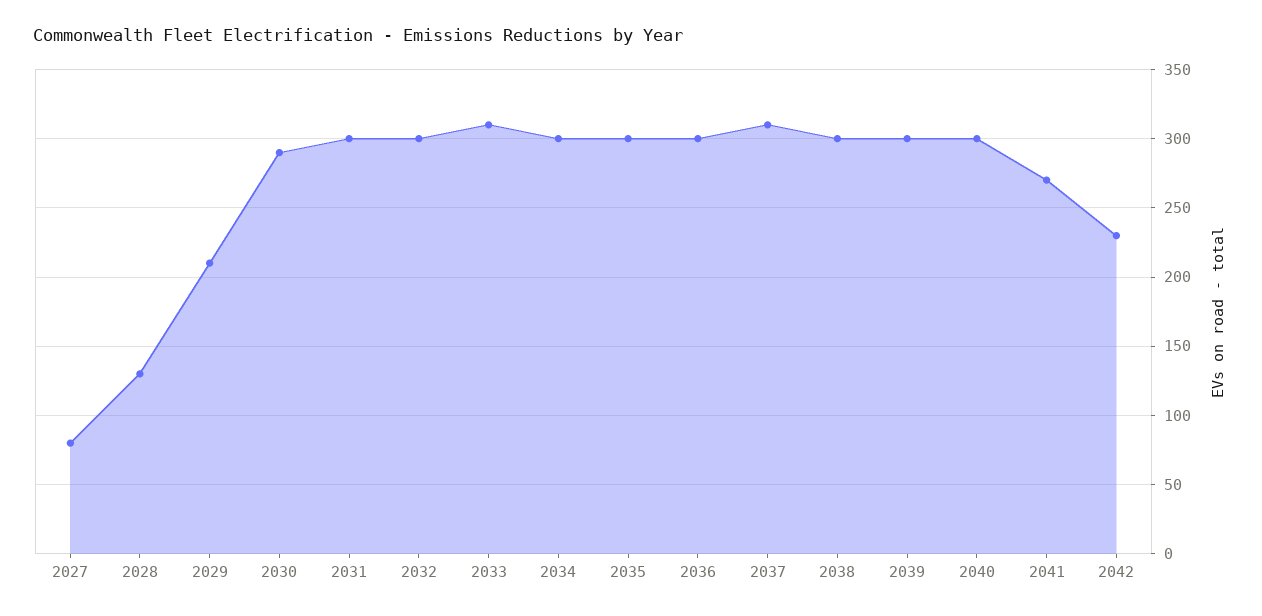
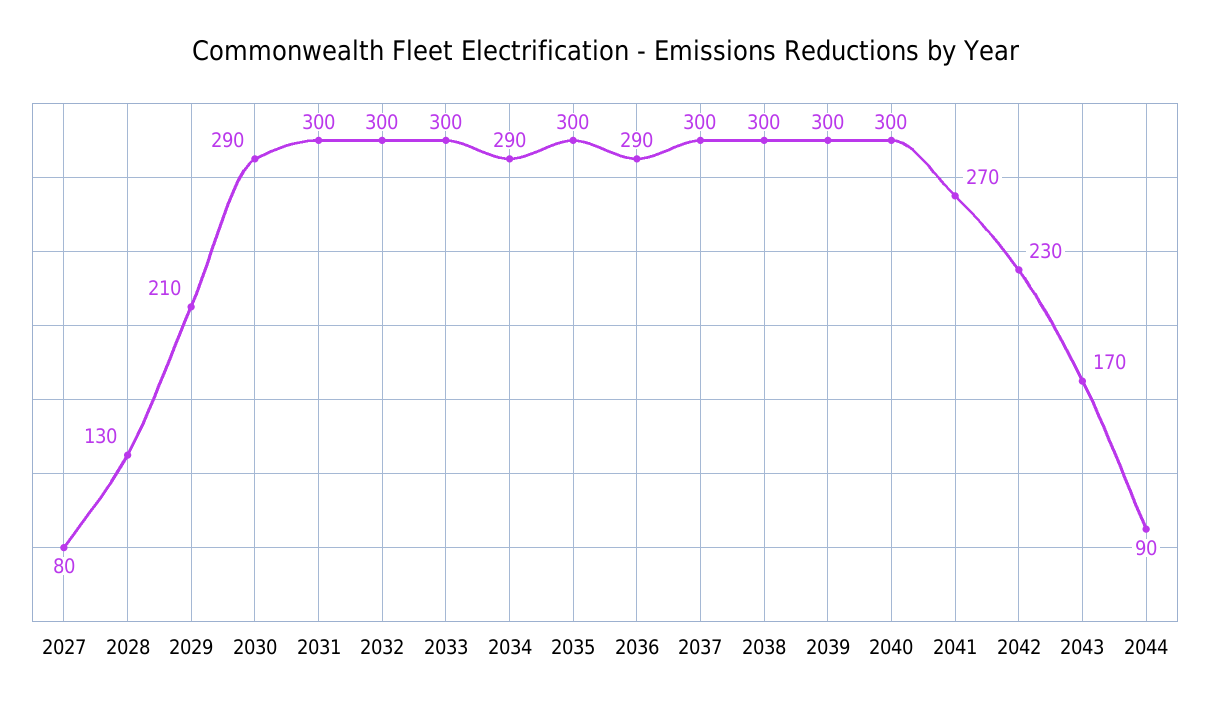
2033: 310 -> 300
2034: 300 -> 290
2036: 300 -> 290
2037: 310 -> 300
2043: none -> 170
2044: none -> 90

